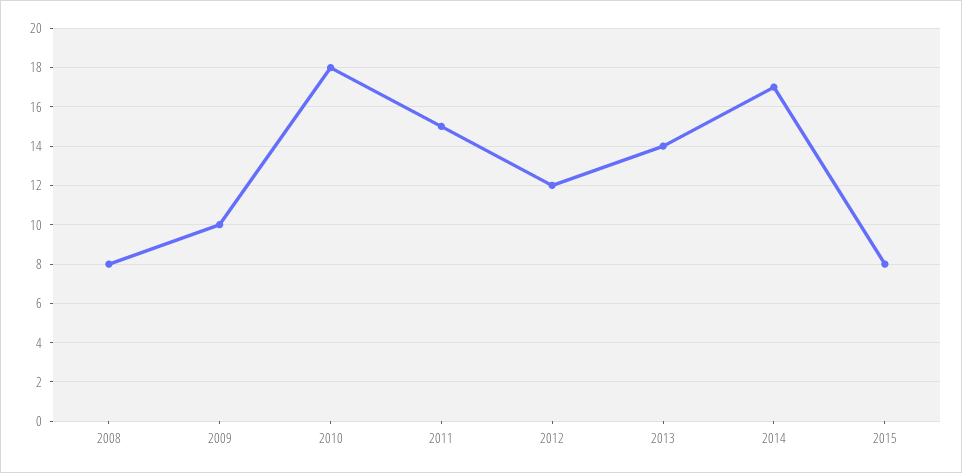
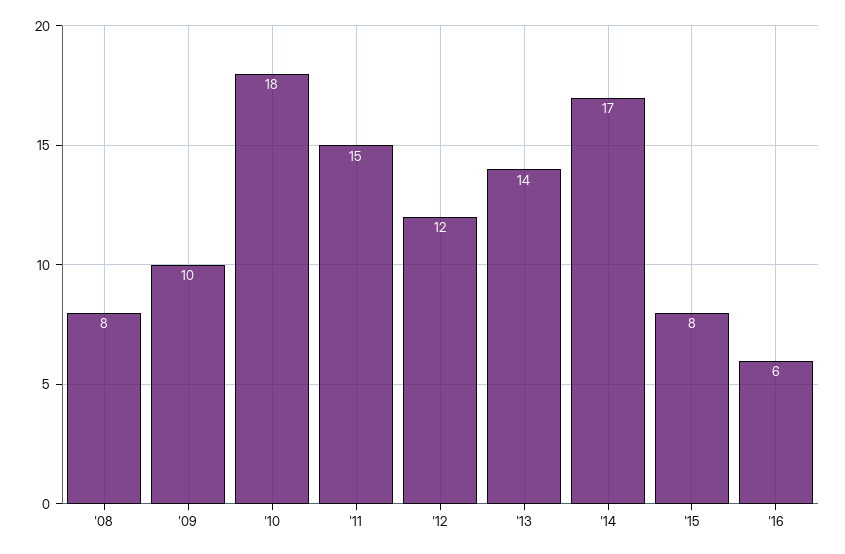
'16: none -> 6

